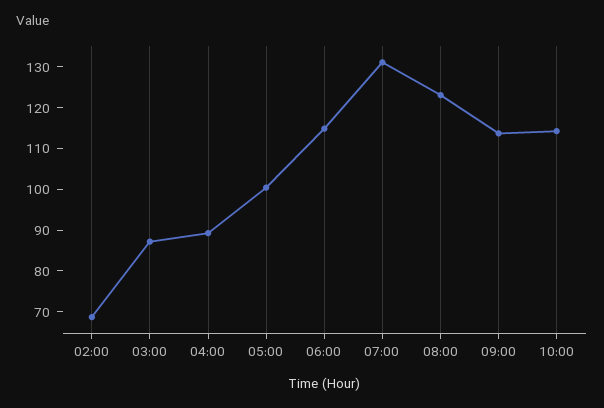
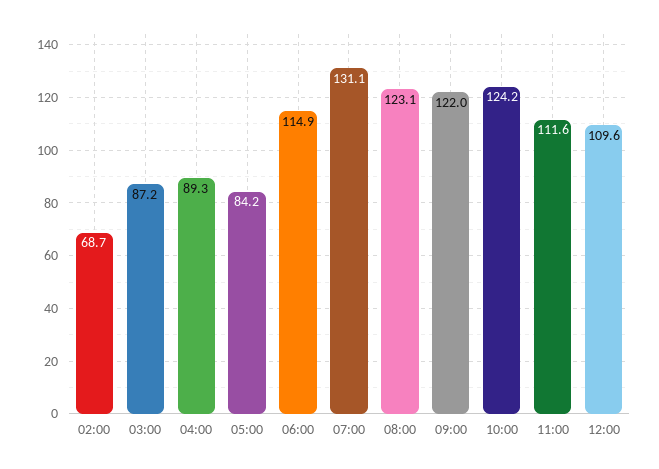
05:00: 100 -> 84.2
09:00: 114 -> 122
10:00: 114 -> 124.2
11:00: none -> 111.6
12:00: none -> 109.6

